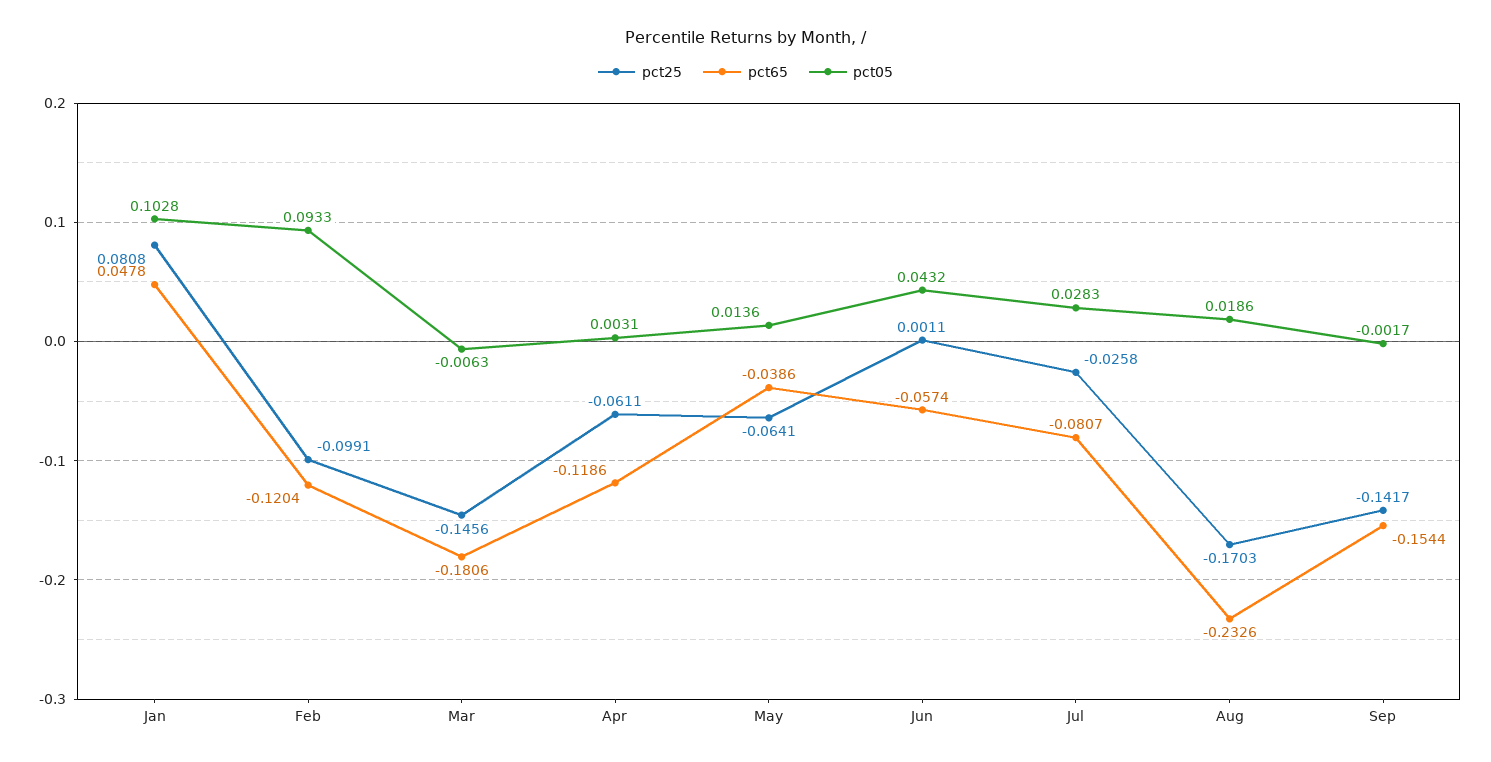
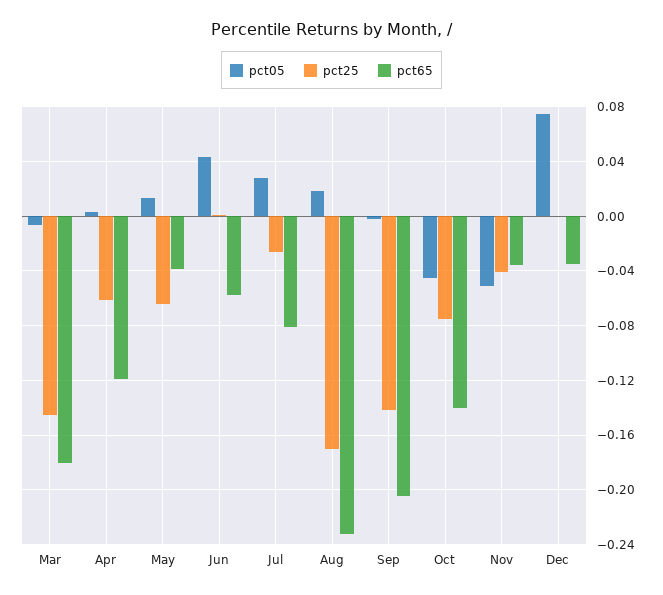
pct25, Jan: 0.0808 -> none
pct65, Jan: 0.0478 -> none
pct05, Jan: 0.1028 -> none
pct25, Feb: -0.0991 -> none
pct65, Feb: -0.1204 -> none
pct05, Feb: 0.0933 -> none
pct65, Sep: -0.1544 -> -0.205
pct05, Oct: none -> -0.045
pct25, Oct: none -> -0.075
pct65, Oct: none -> -0.14
pct05, Nov: none -> -0.05
pct25, Nov: none -> -0.04
pct65, Nov: none -> -0.035
pct05, Dec: none -> 0.075
pct25, Dec: none -> 0
pct65, Dec: none -> -0.035

